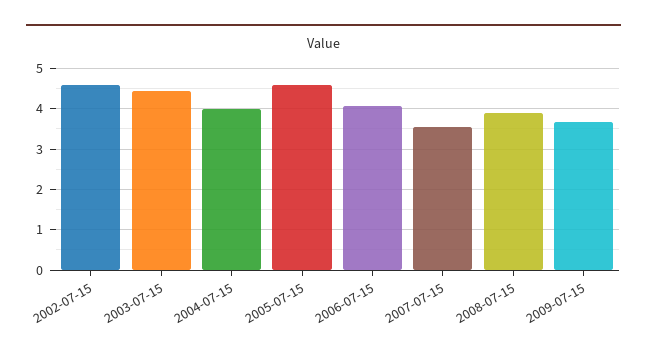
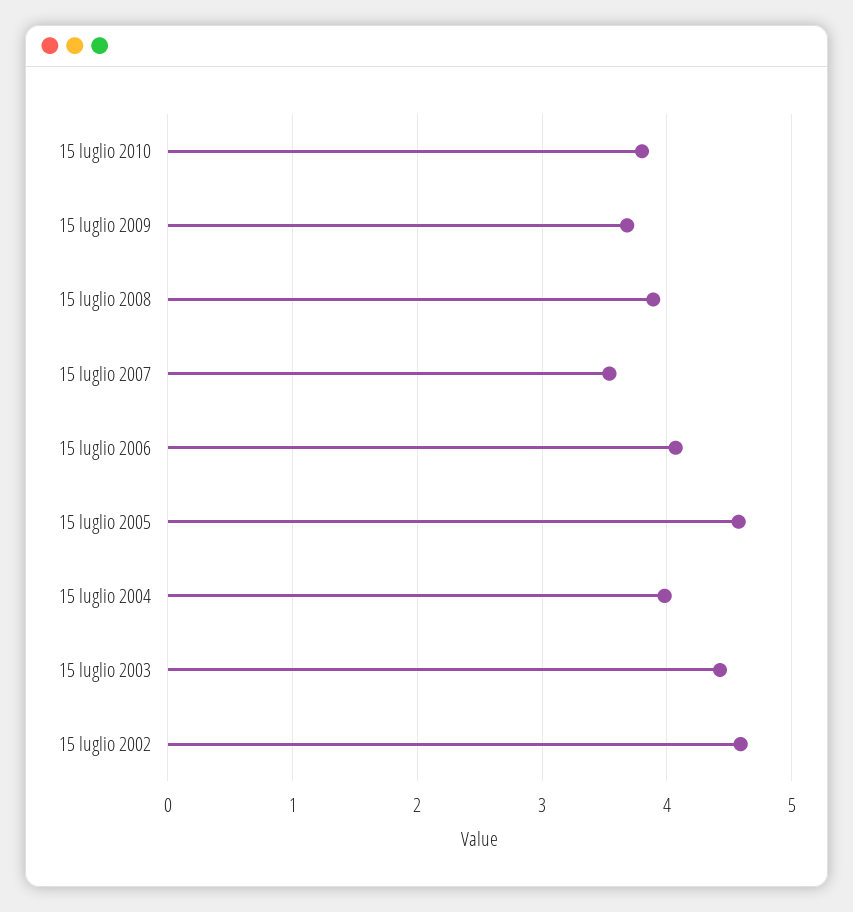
15 luglio 2010: none -> 3.8

